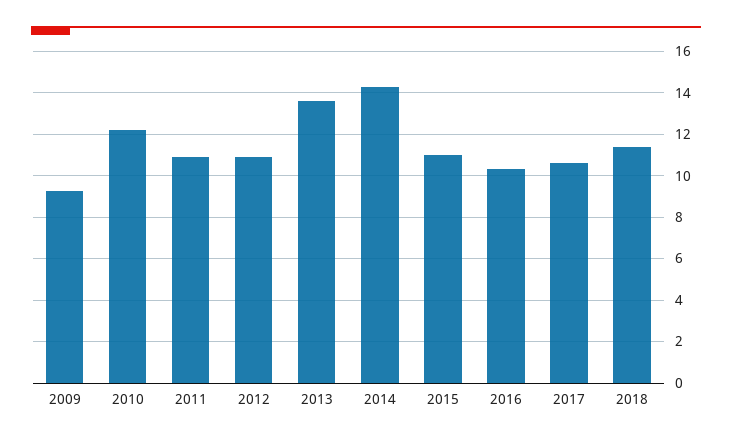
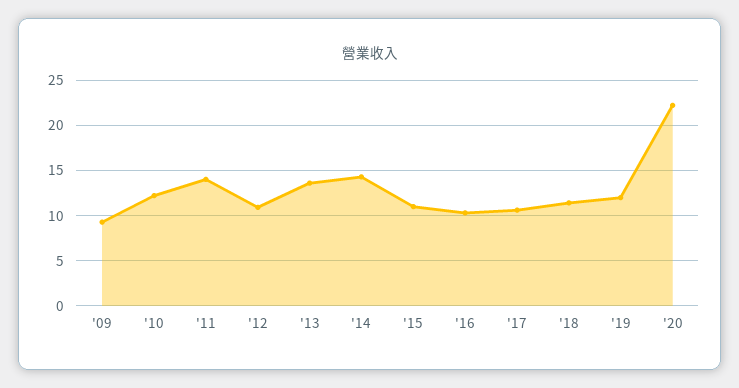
2011: 11 -> 14
'19: none -> 12
'20: none -> 22

